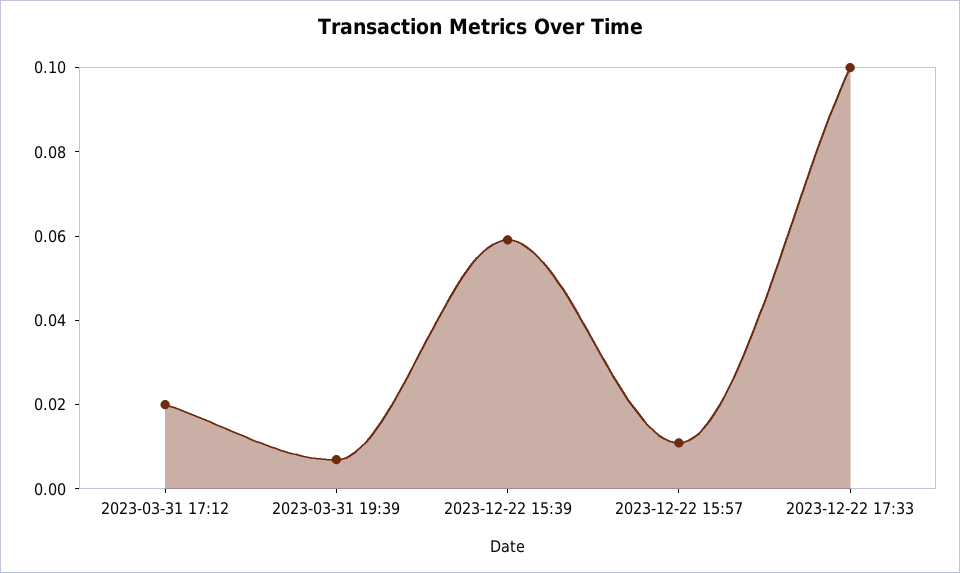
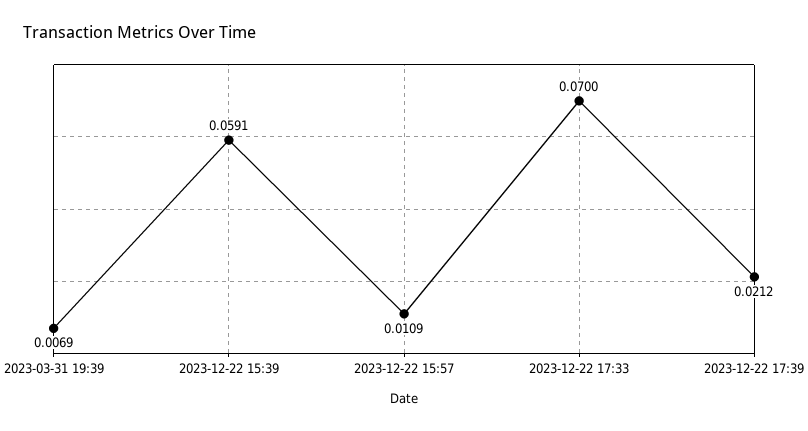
2023-03-31 17:12: 0.02 -> none
2023-12-22 17:33: 0.1 -> 0.07
2023-12-22 17:39: none -> 0.0212

